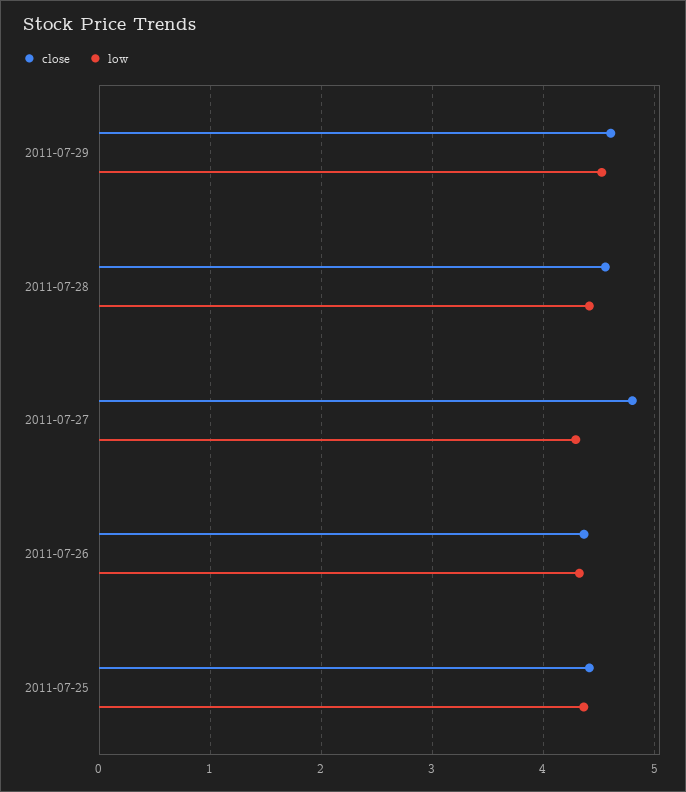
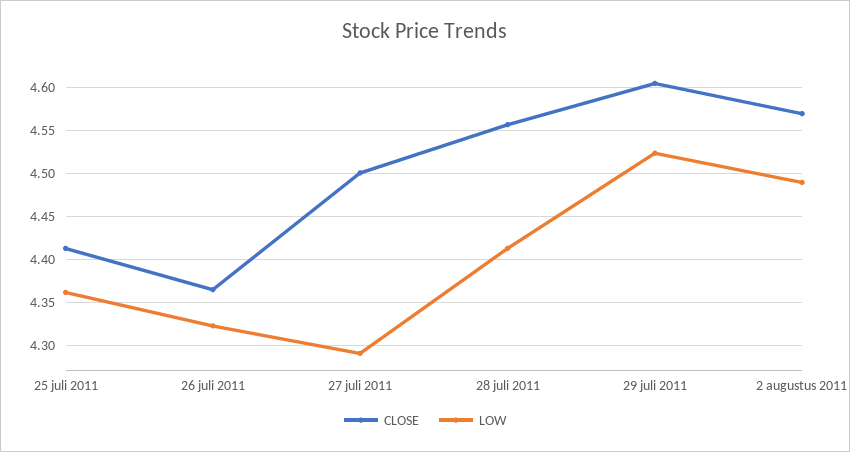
close, 2011-07-27: 4.8 -> 4.5
close, 2 augustus 2011: none -> 4.57
low, 2 augustus 2011: none -> 4.49

